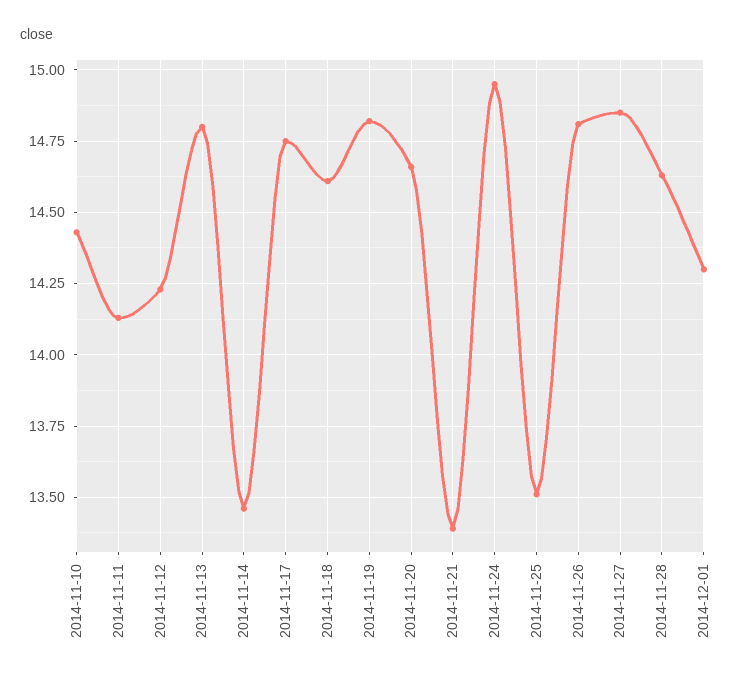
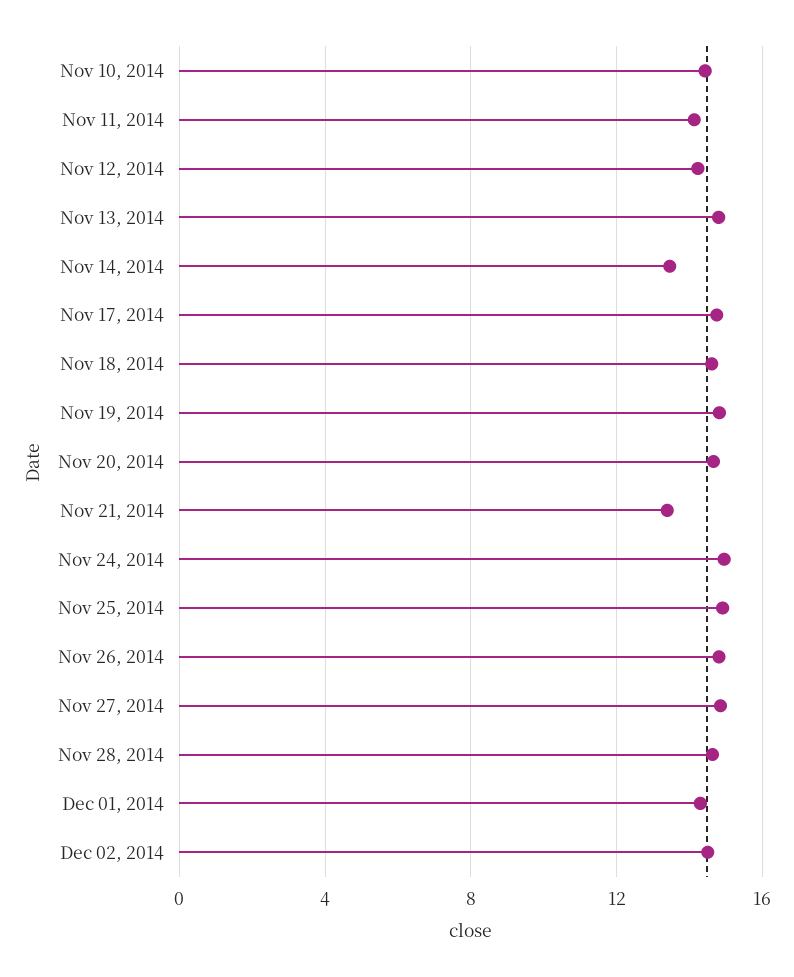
2014-11-25: 13.5 -> 15
Dec 02, 2014: none -> 14.5

